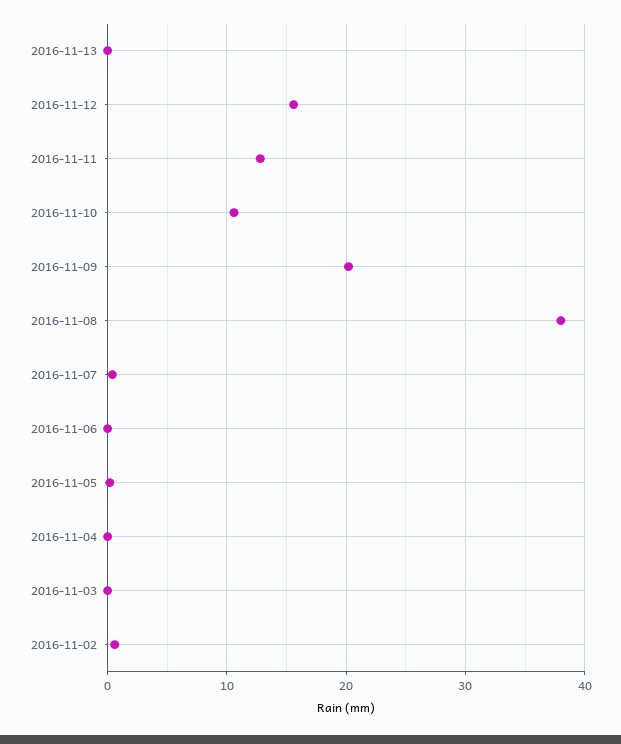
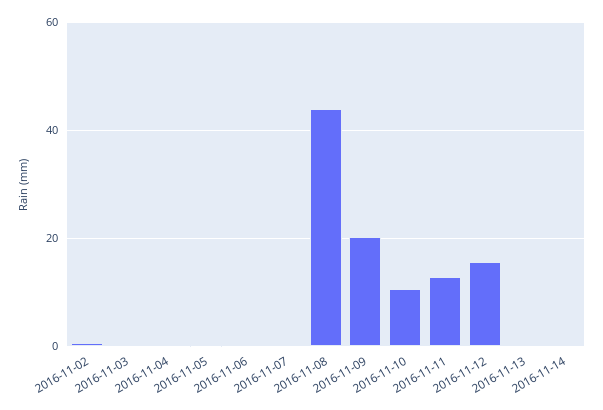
2016-11-08: 38 -> 44
2016-11-14: none -> 0

